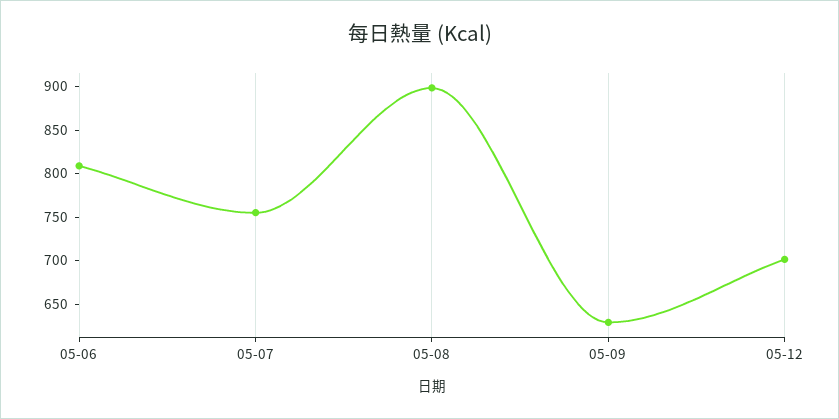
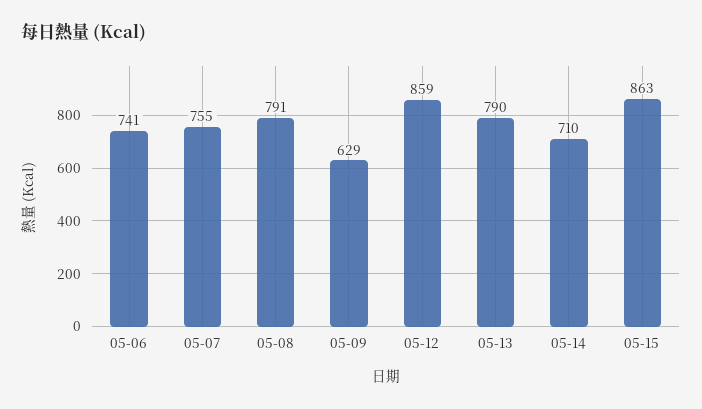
05-06: 810 -> 741
05-08: 900 -> 791
05-12: 700 -> 859
05-13: none -> 790
05-14: none -> 710
05-15: none -> 863

